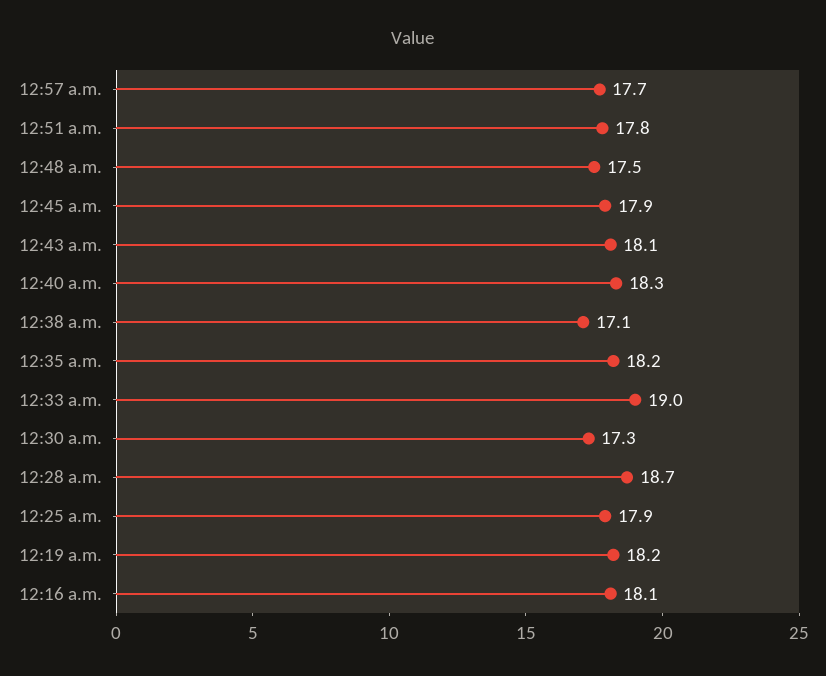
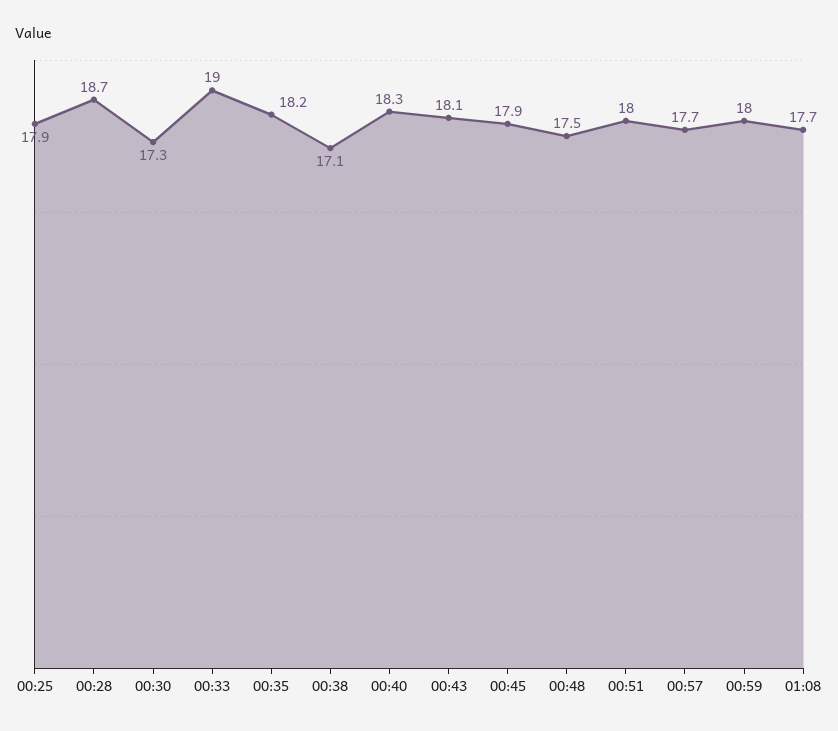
12:51 a.m.: 17.8 -> 18
12:19 a.m.: 18.2 -> none
12:16 a.m.: 18.1 -> none
00:59: none -> 18
01:08: none -> 17.7

